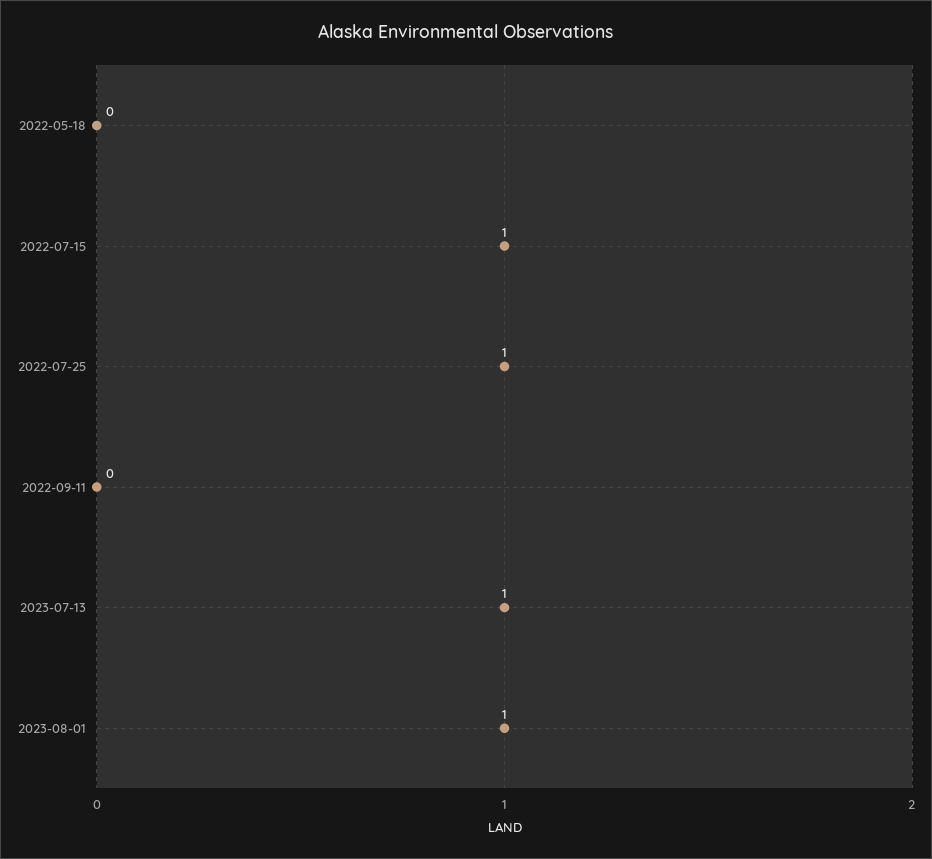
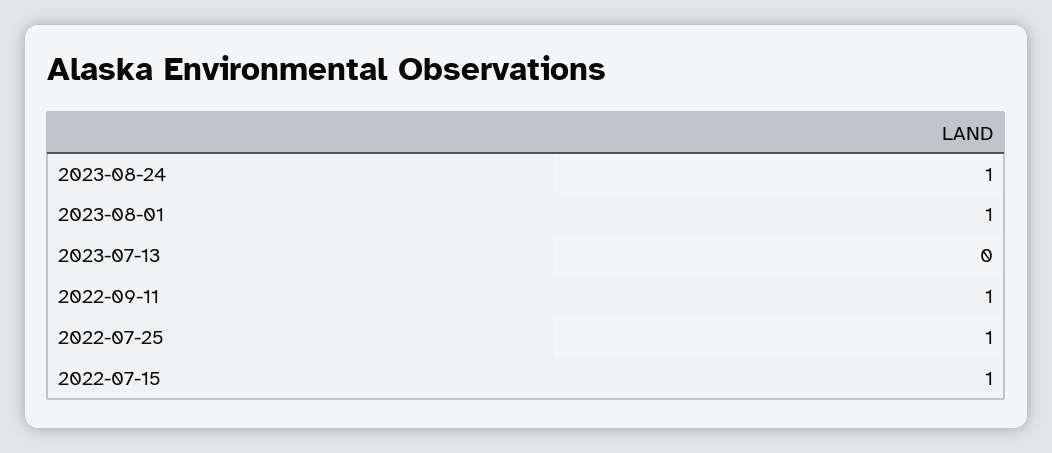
2022-05-18: 0 -> none
2022-09-11: 0 -> 1
2023-07-13: 1 -> 0
2023-08-24: none -> 1

